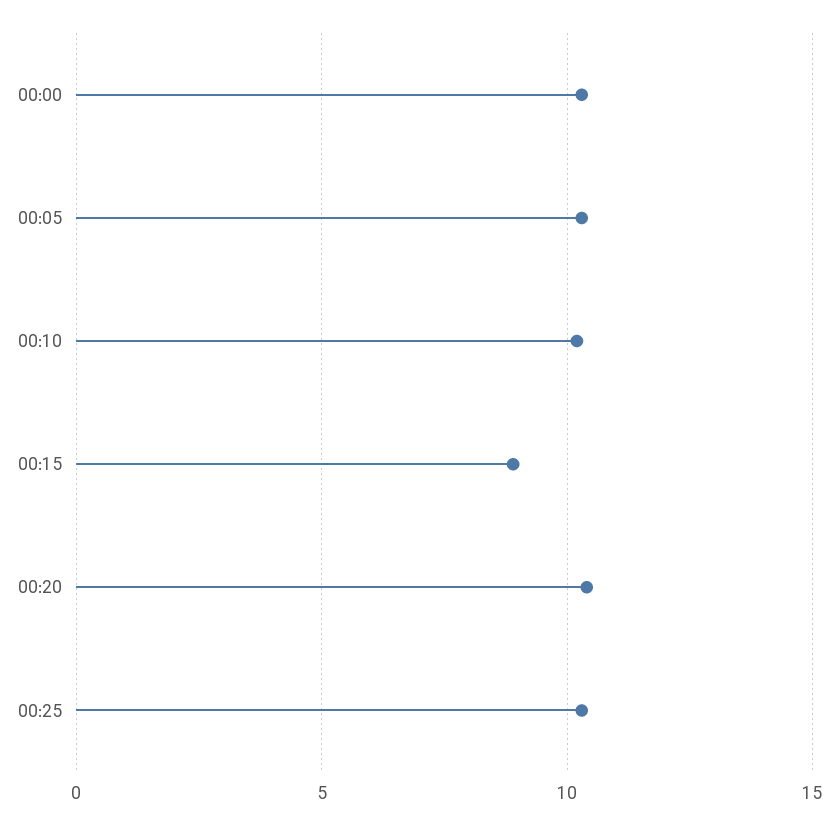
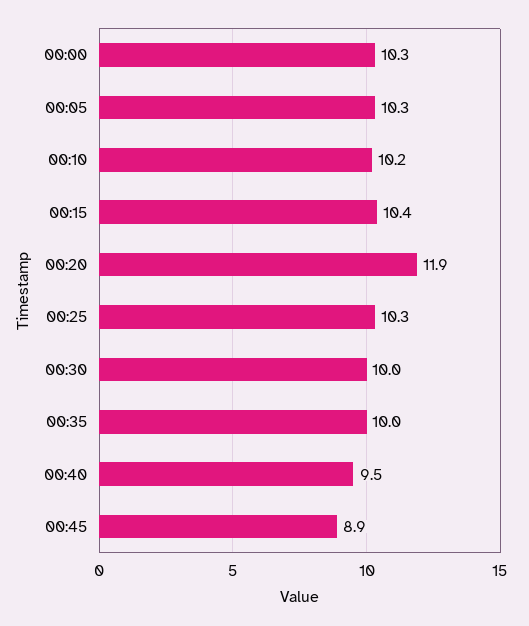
00:15: 9 -> 10.4
00:20: 10.5 -> 11.9
00:30: none -> 10
00:35: none -> 10
00:40: none -> 9.5
00:45: none -> 8.9

